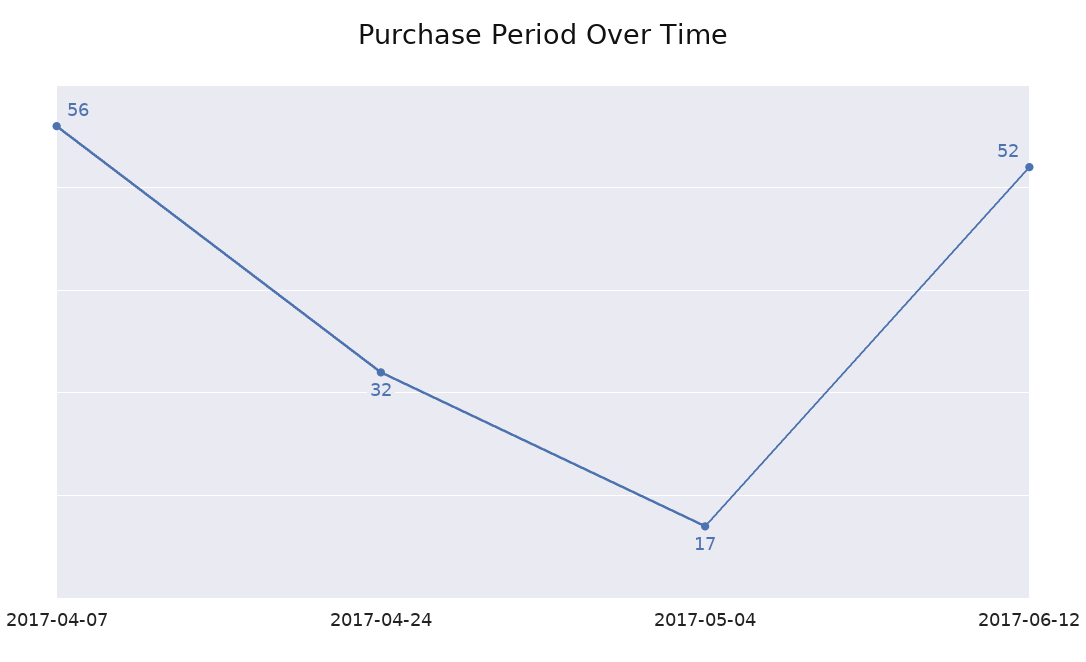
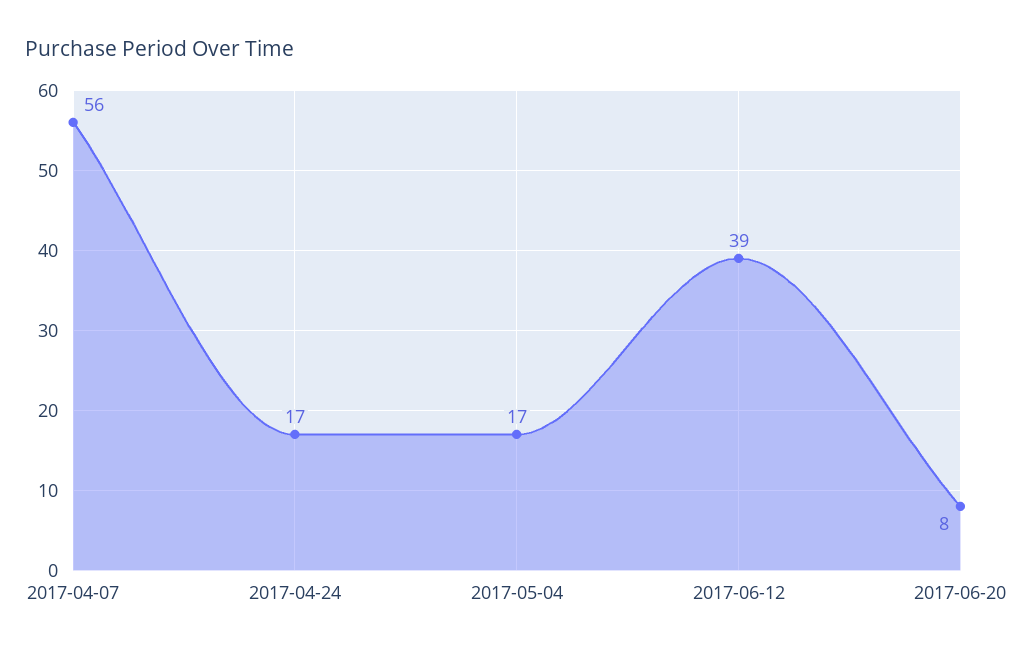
2017-04-24: 32 -> 17
2017-06-12: 52 -> 39
2017-06-20: none -> 8

